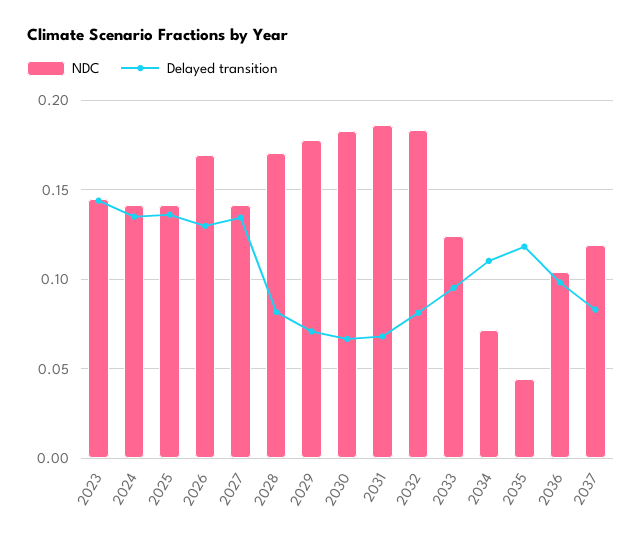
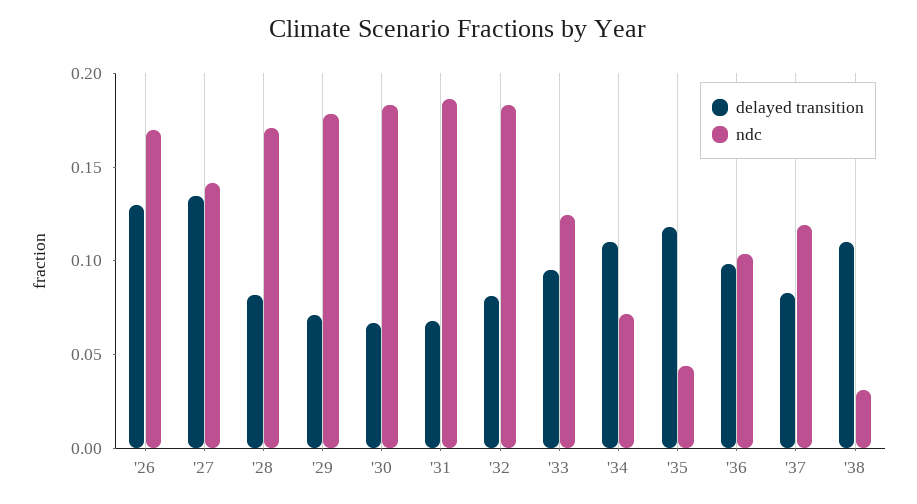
NDC, 2023: 0.145 -> none
Delayed transition, 2023: 0.145 -> none
NDC, 2024: 0.14 -> none
Delayed transition, 2024: 0.135 -> none
NDC, 2025: 0.14 -> none
Delayed transition, 2025: 0.135 -> none
Delayed transition, '38: none -> 0.11
NDC, '38: none -> 0.03

